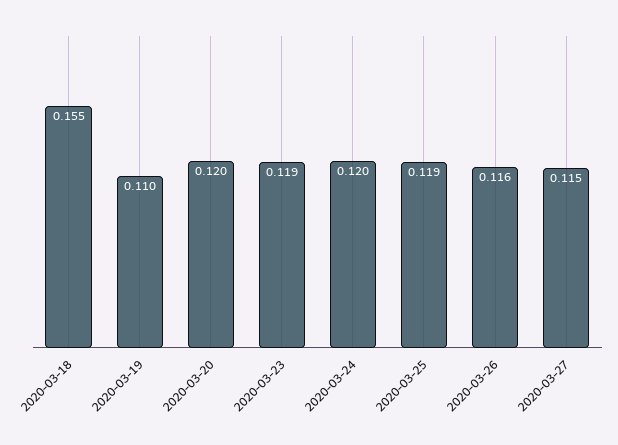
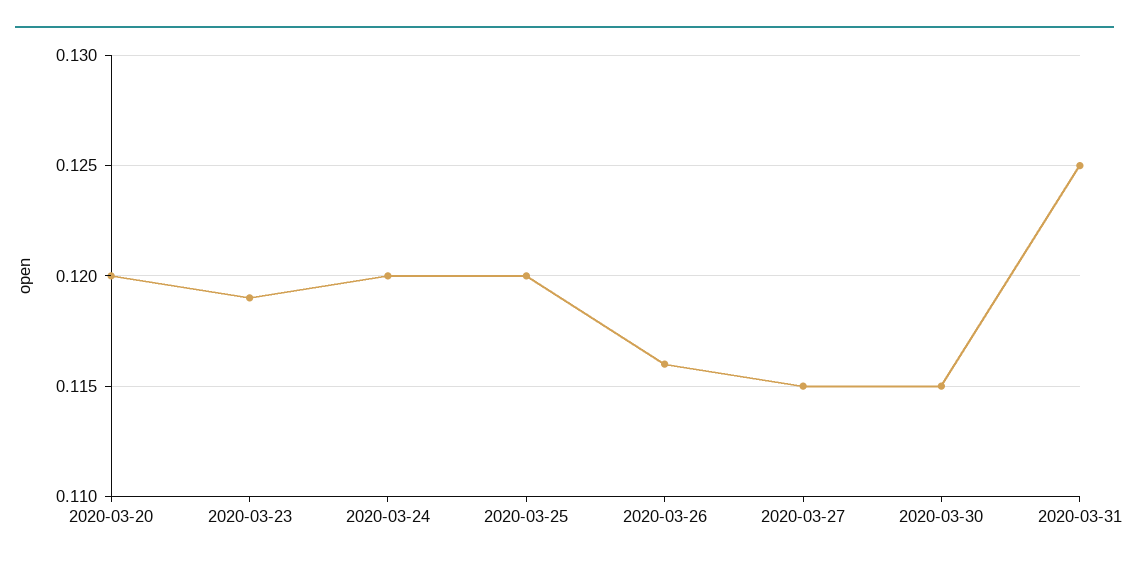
2020-03-18: 0.155 -> none
2020-03-19: 0.11 -> none
2020-03-25: 0.119 -> 0.12
2020-03-30: none -> 0.115
2020-03-31: none -> 0.125

